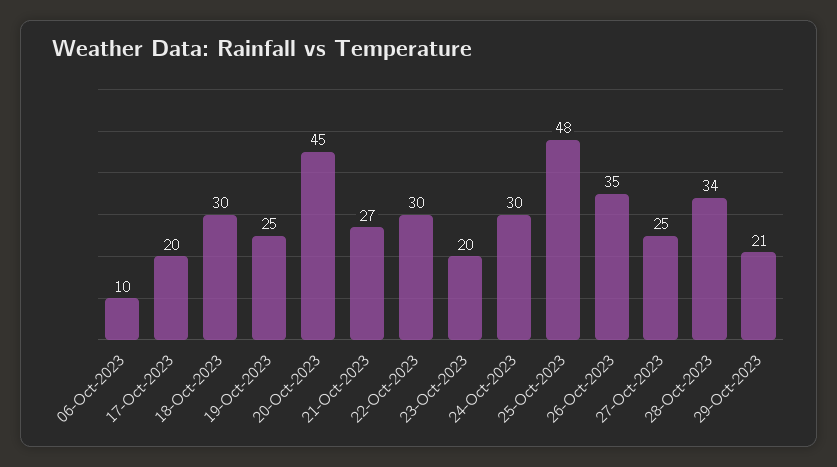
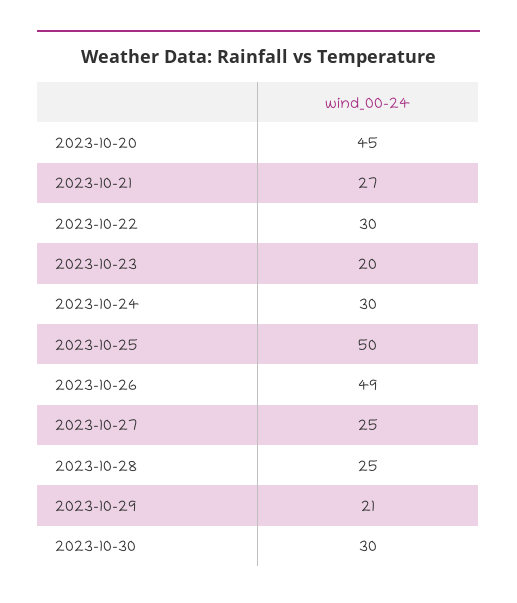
06-Oct-2023: 10 -> none
17-Oct-2023: 20 -> none
18-Oct-2023: 30 -> none
19-Oct-2023: 25 -> none
25-Oct-2023: 48 -> 50
26-Oct-2023: 35 -> 49
28-Oct-2023: 34 -> 25
2023-10-30: none -> 30

